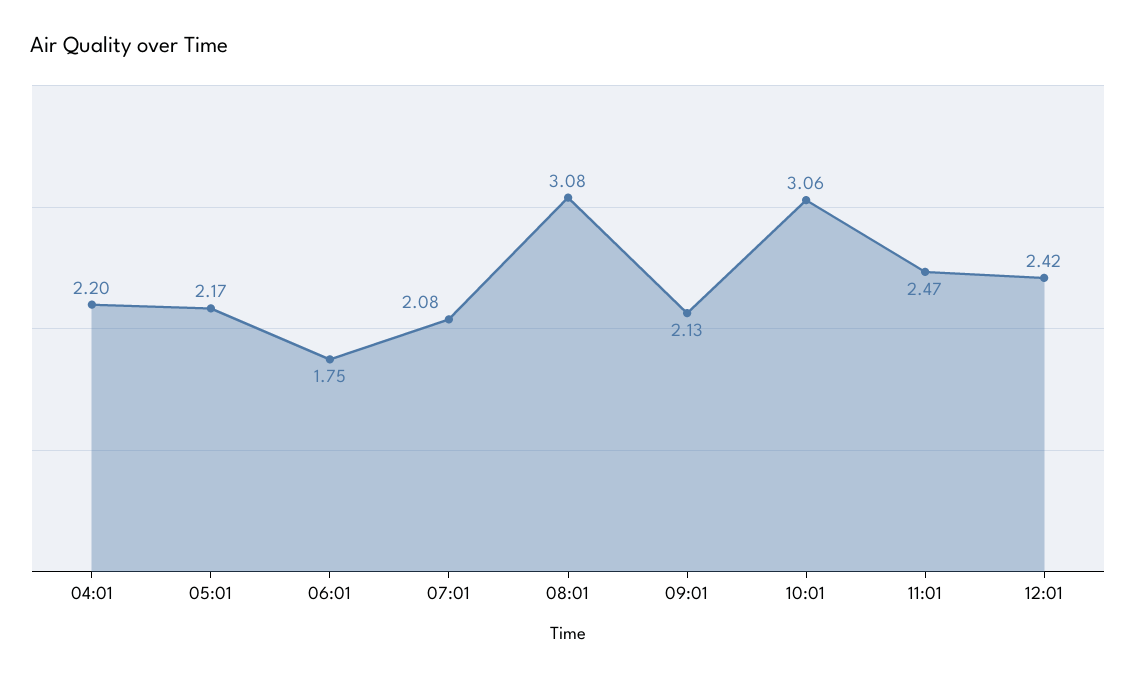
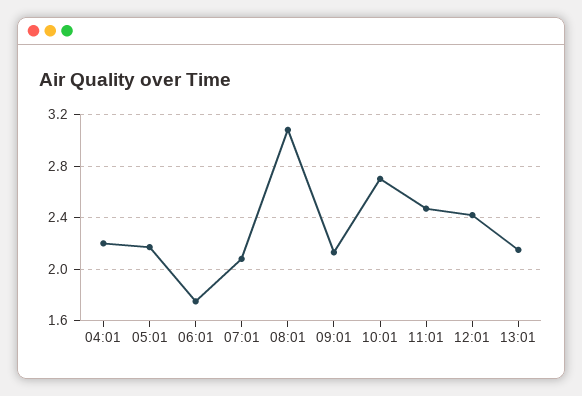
10:01: 3.06 -> 2.7
13:01: none -> 2.15

